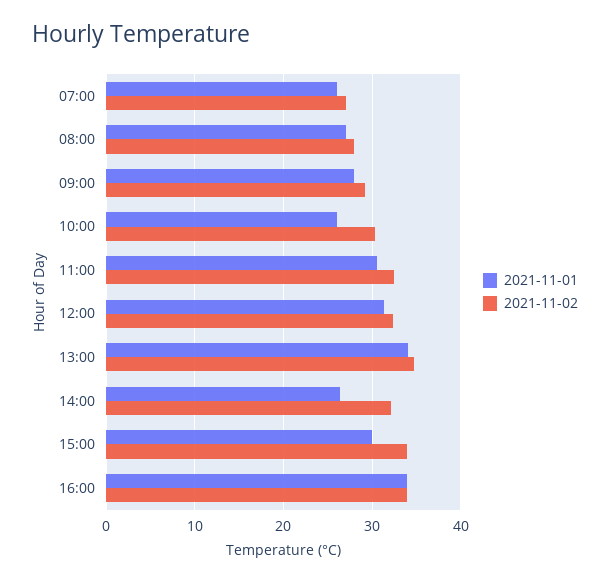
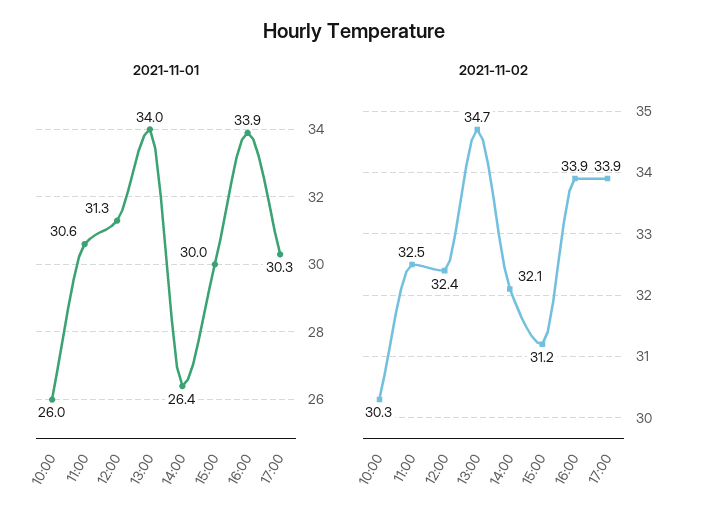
2021-11-01, 07:00: 26 -> none
2021-11-02, 07:00: 27 -> none
2021-11-01, 08:00: 27 -> none
2021-11-02, 08:00: 28 -> none
2021-11-01, 09:00: 28 -> none
2021-11-02, 09:00: 29 -> none
2021-11-02, 15:00: 34 -> 31.2
2021-11-01, 17:00: none -> 30.3
2021-11-02, 17:00: none -> 33.9

